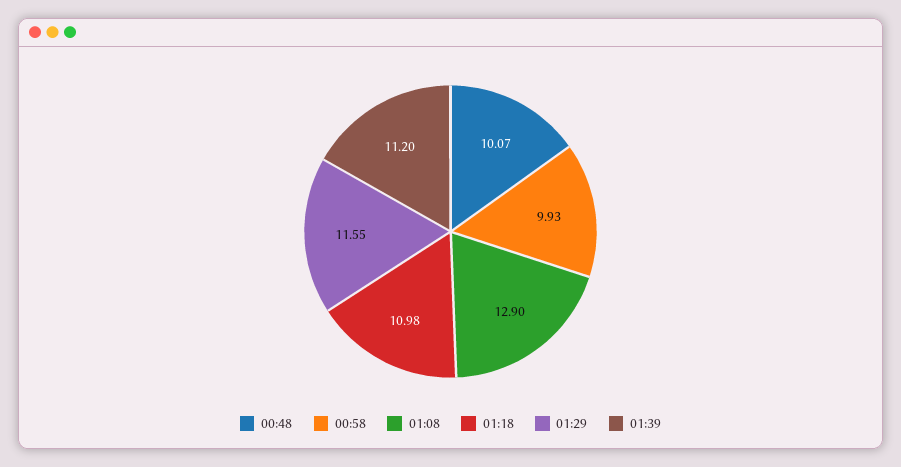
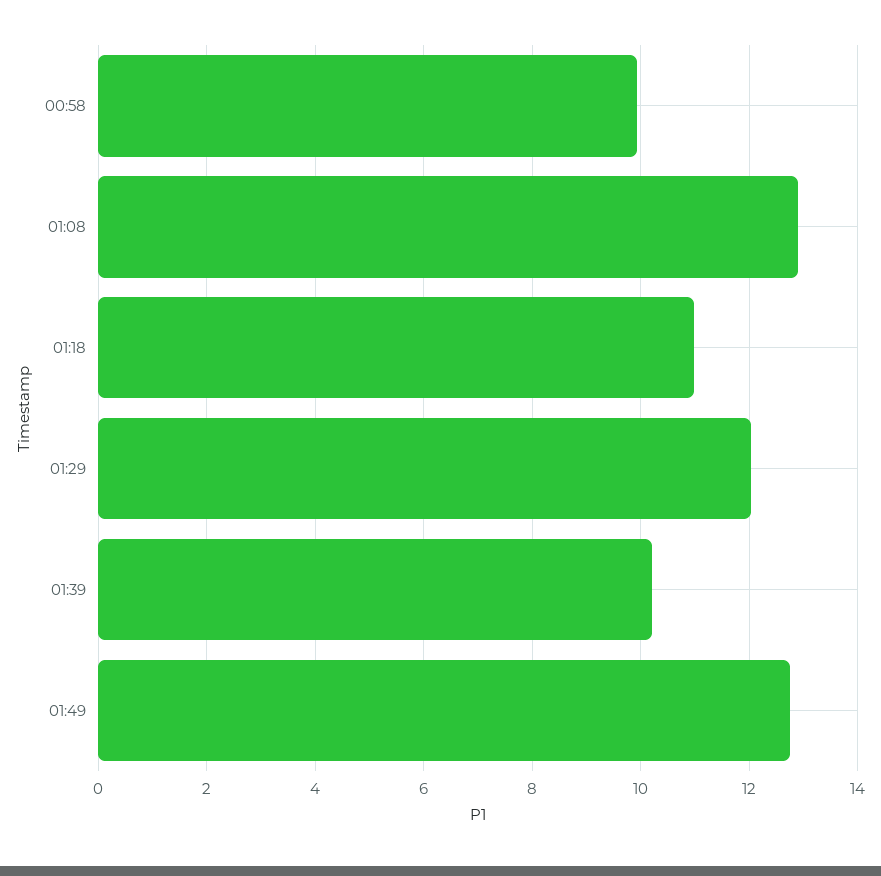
00:48: 10.07 -> none
01:29: 11.55 -> 12
01:39: 11.2 -> 10.2
01:49: none -> 12.8

